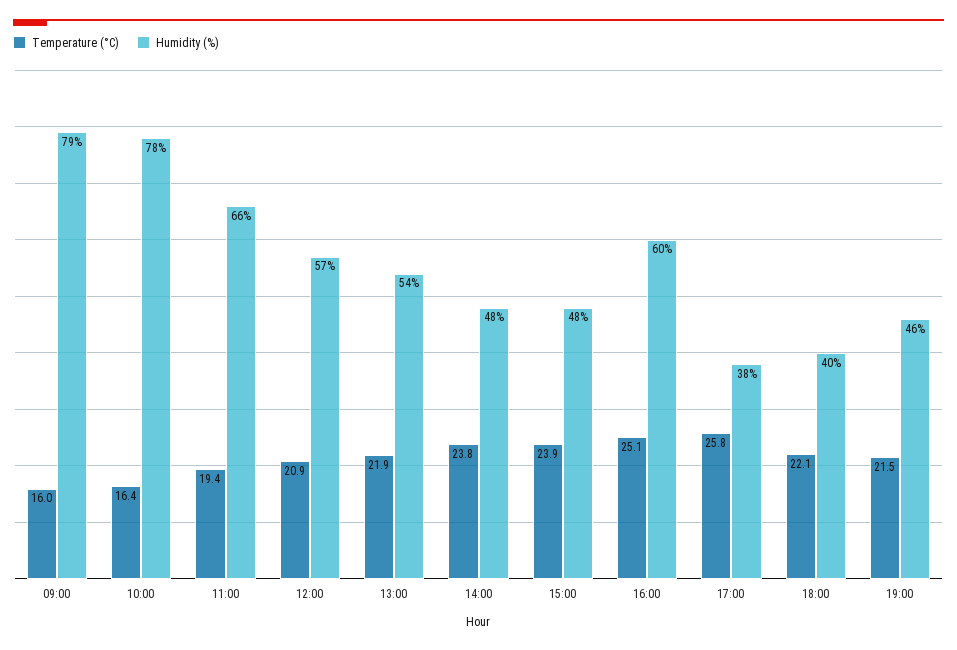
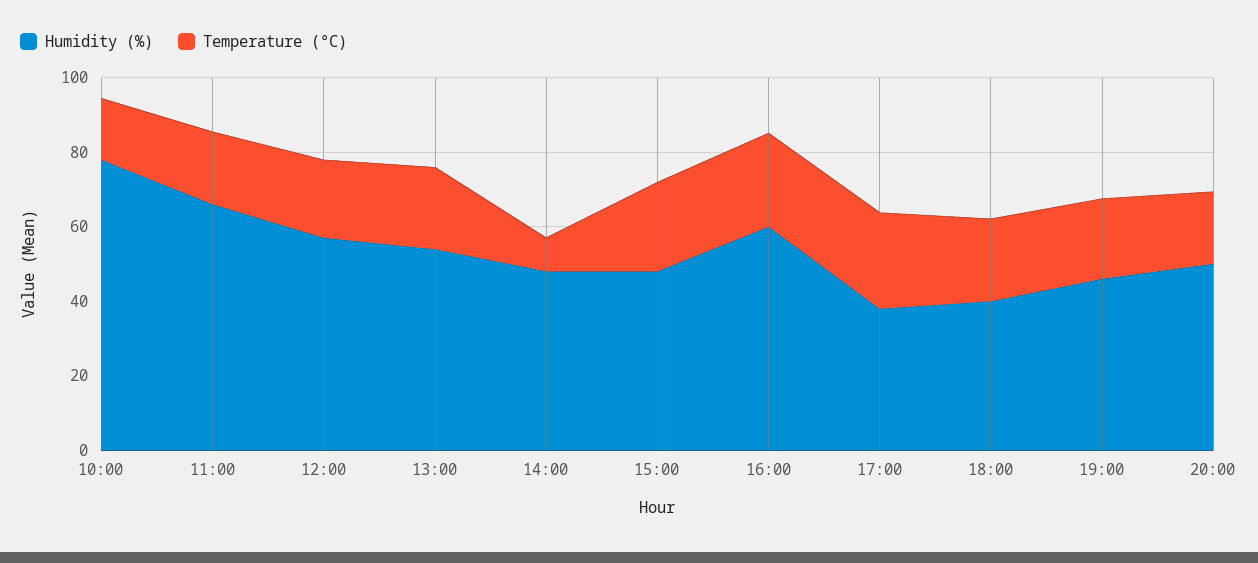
Temperature (°C), 09:00: 16 -> none
Humidity (%), 09:00: 79 -> none
Temperature (°C), 14:00: 23.8 -> 10
Humidity (%), 20:00: none -> 50
Temperature (°C), 20:00: none -> 20

